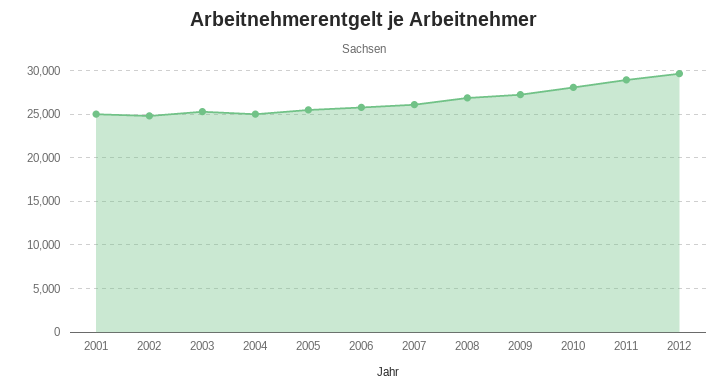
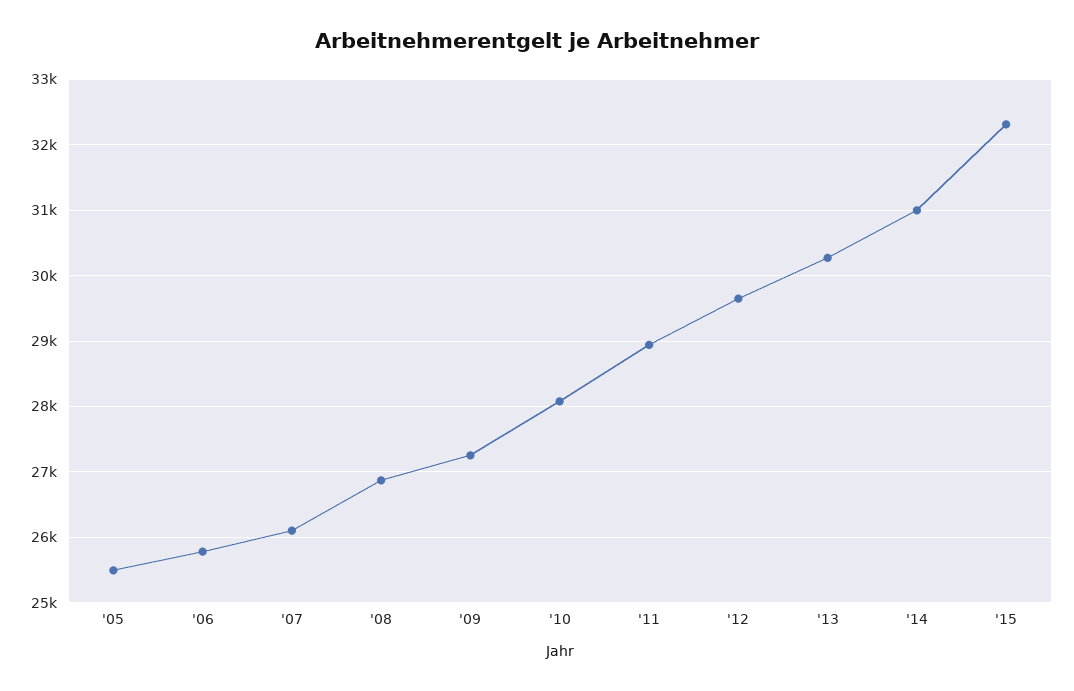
2001: 25000 -> none
2002: 25000 -> none
2003: 25000 -> none
2004: 25000 -> none
'13: none -> 30300
'14: none -> 31000
'15: none -> 32300

